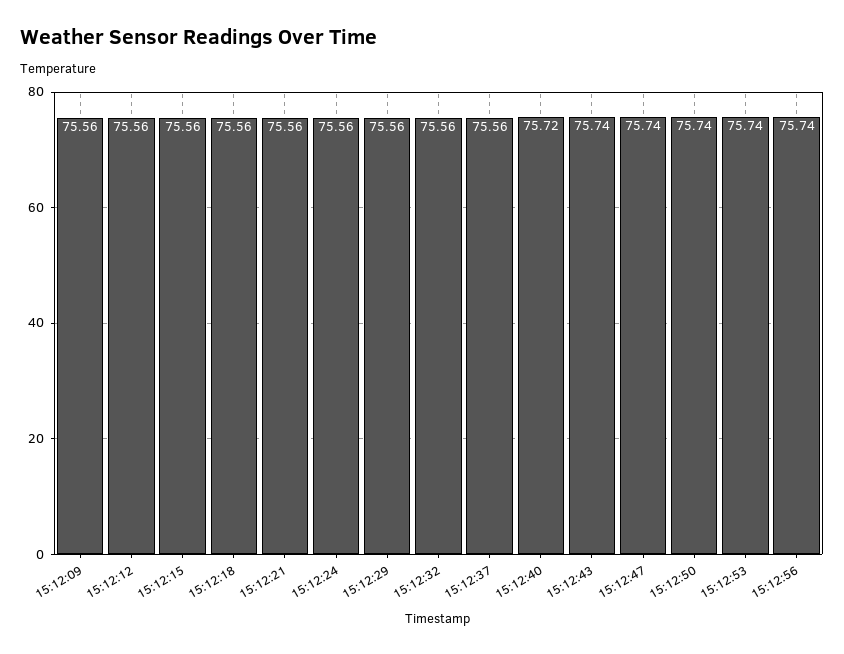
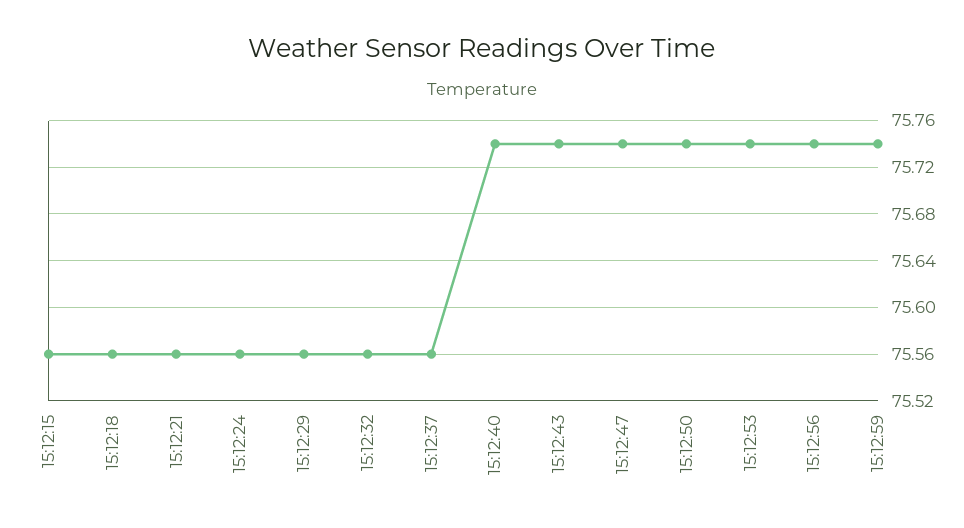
15:12:09: 75.56 -> none
15:12:12: 75.56 -> none
15:12:40: 75.72 -> 75.74
15:12:59: none -> 75.74

